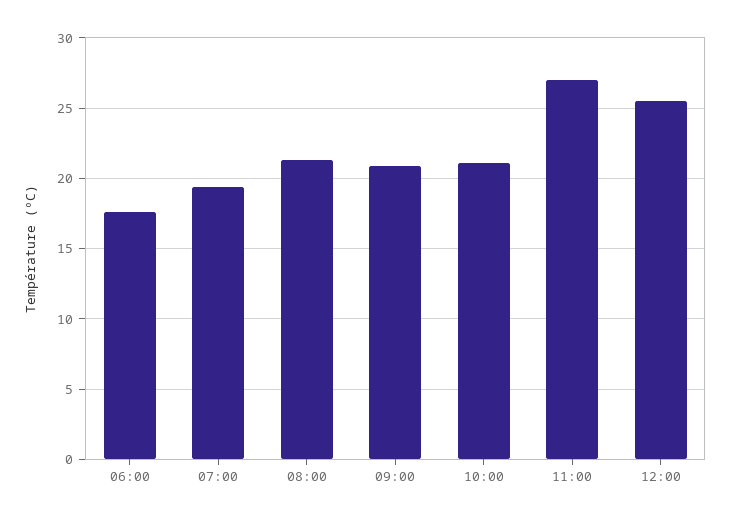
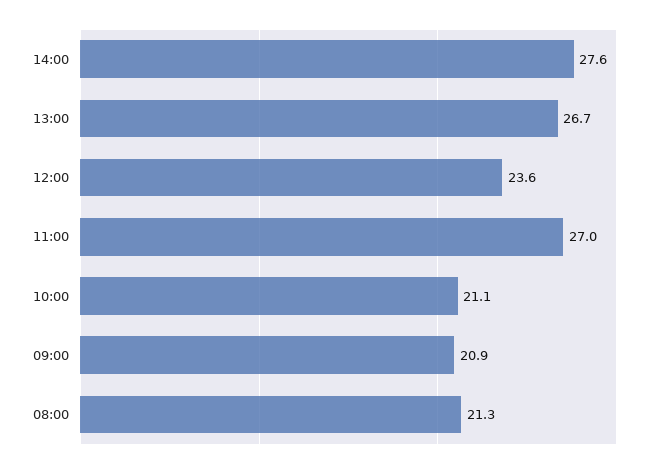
06:00: 17.5 -> none
07:00: 19.5 -> none
12:00: 25.5 -> 23.6
14:00: none -> 27.6
13:00: none -> 26.7

